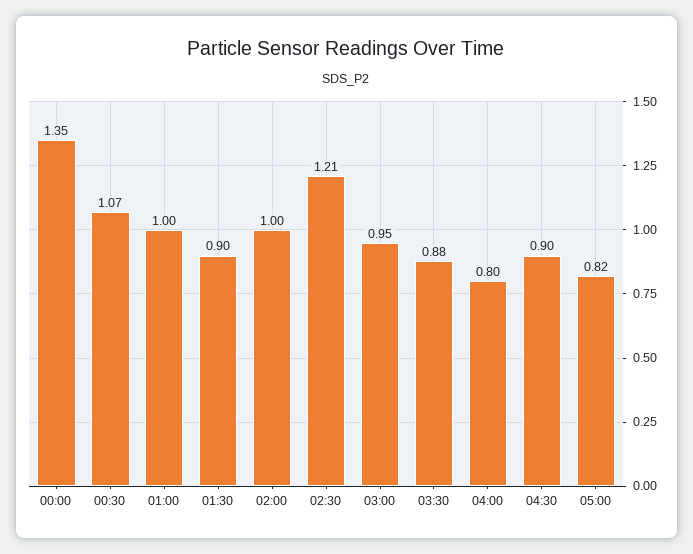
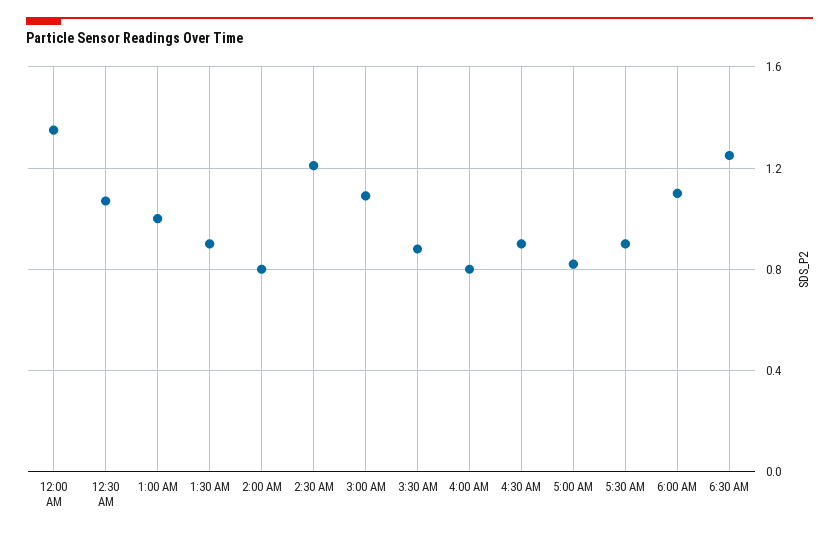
02:00: 1 -> 0.8
03:00: 0.95 -> 1.1
5:30 AM: none -> 0.9
6:00 AM: none -> 1.1
6:30 AM: none -> 1.25

